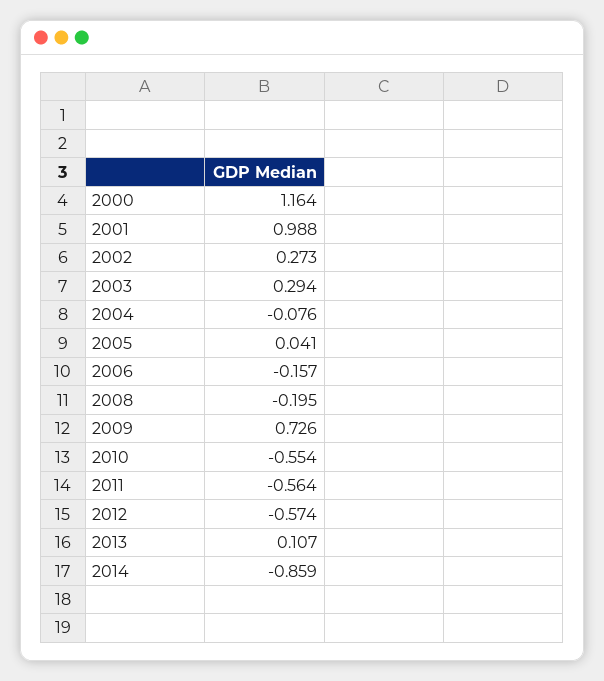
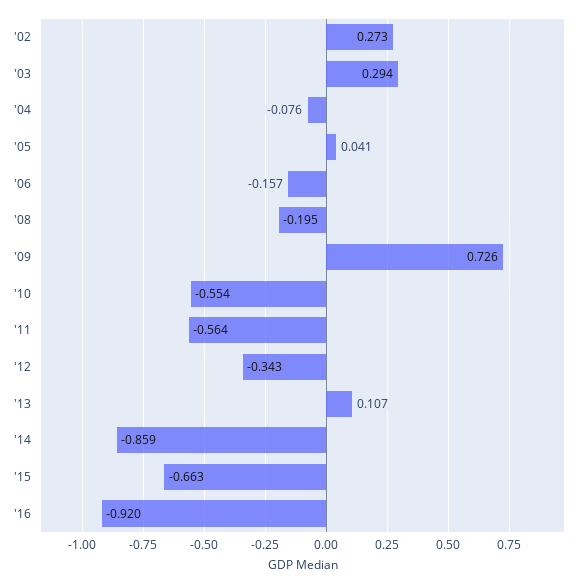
2000: 1.164 -> none
2001: 0.988 -> none
2012: -0.574 -> -0.343
'15: none -> -0.663
'16: none -> -0.92

